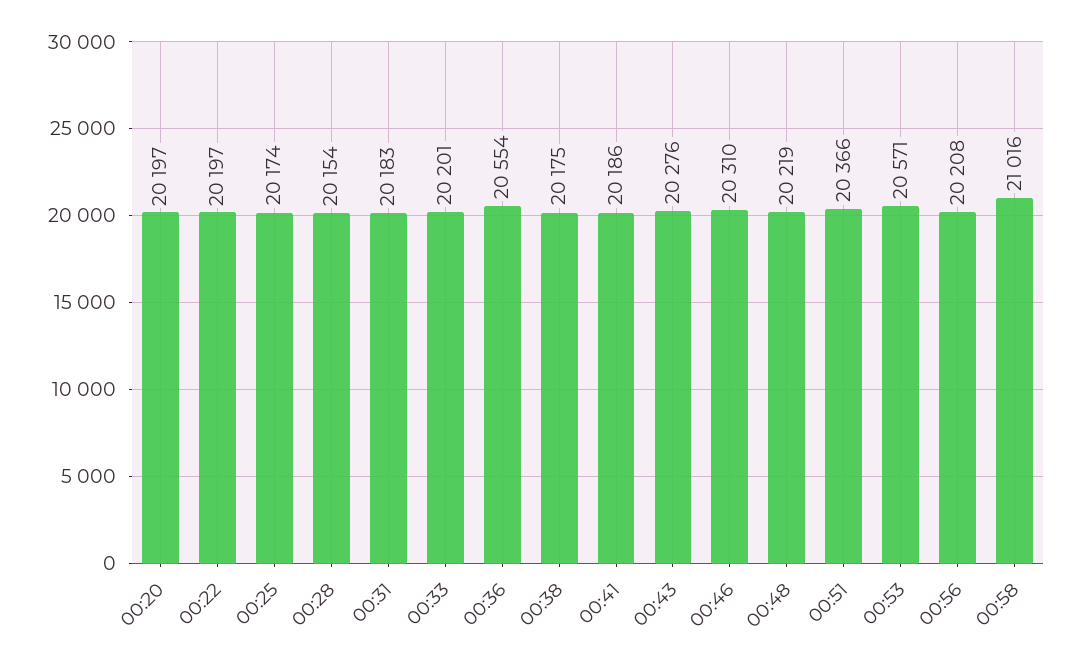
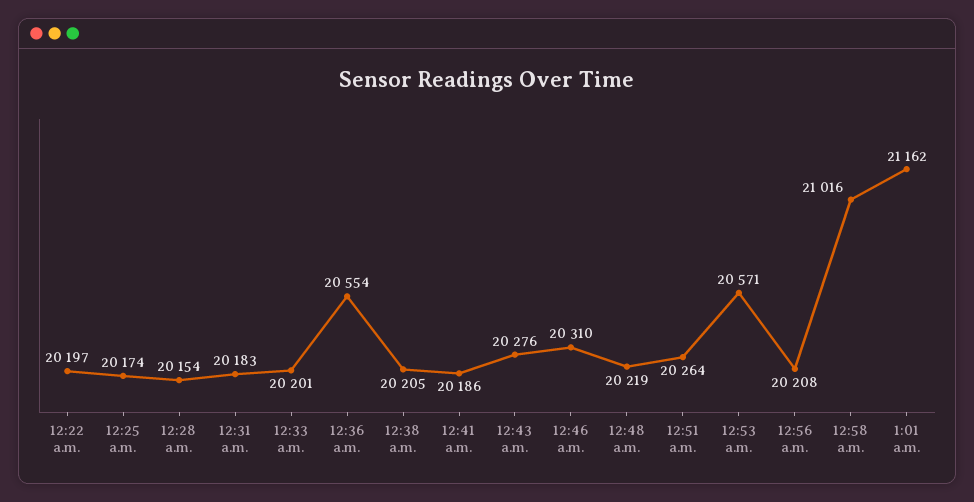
00:20: 20197 -> none
00:38: 20175 -> 20205
00:51: 20366 -> 20264
1:01 a.m.: none -> 21162

